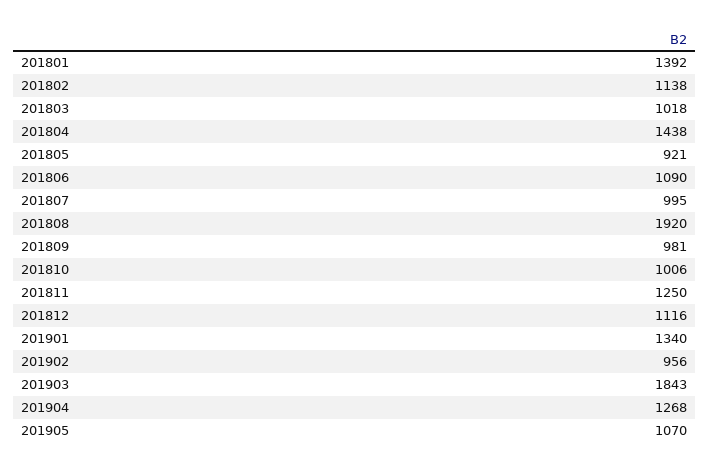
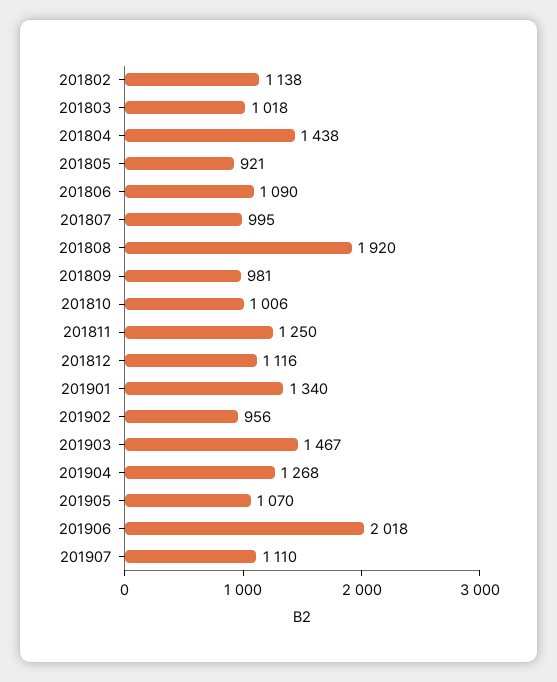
201801: 1392 -> none
201903: 1843 -> 1467
201906: none -> 2018
201907: none -> 1110

